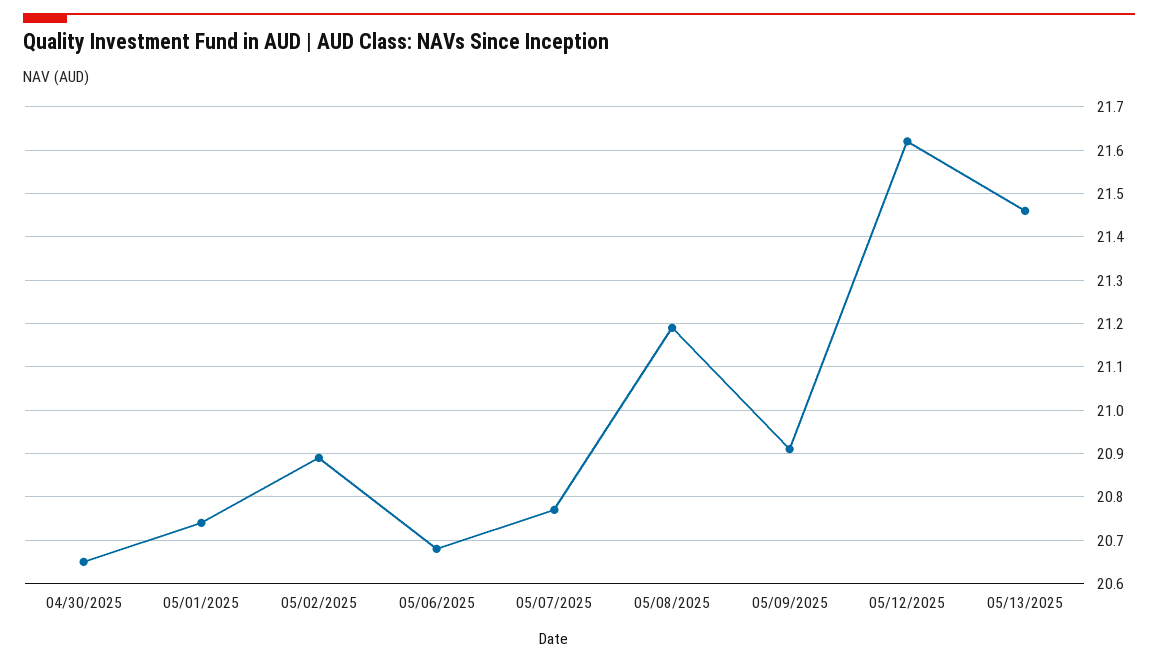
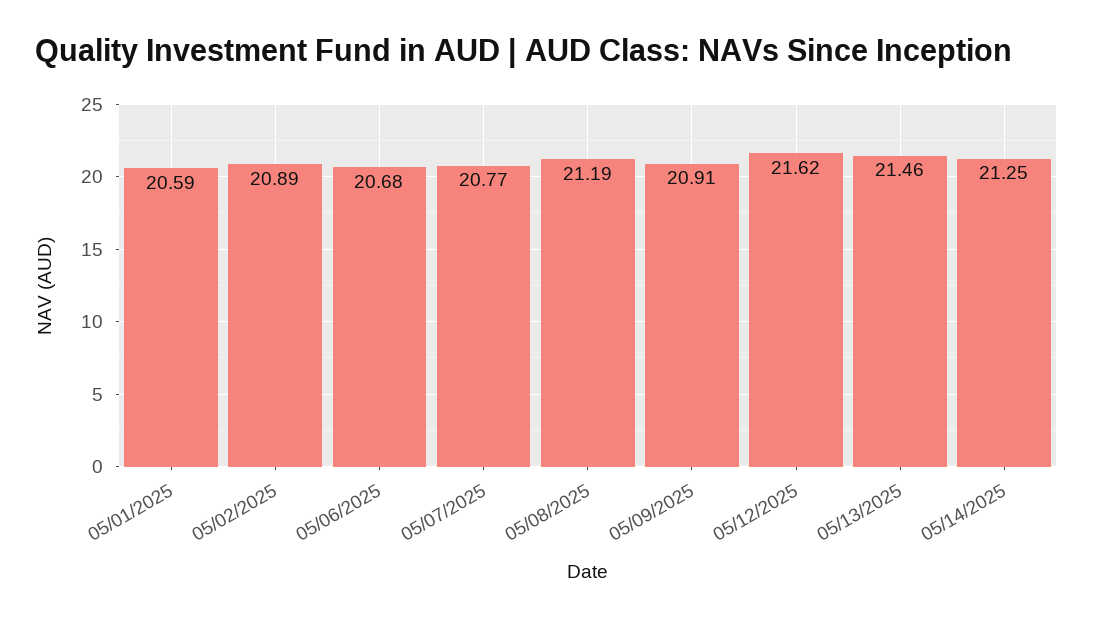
04/30/2025: 20.65 -> none
05/01/2025: 20.75 -> 20.59
05/14/2025: none -> 21.25

